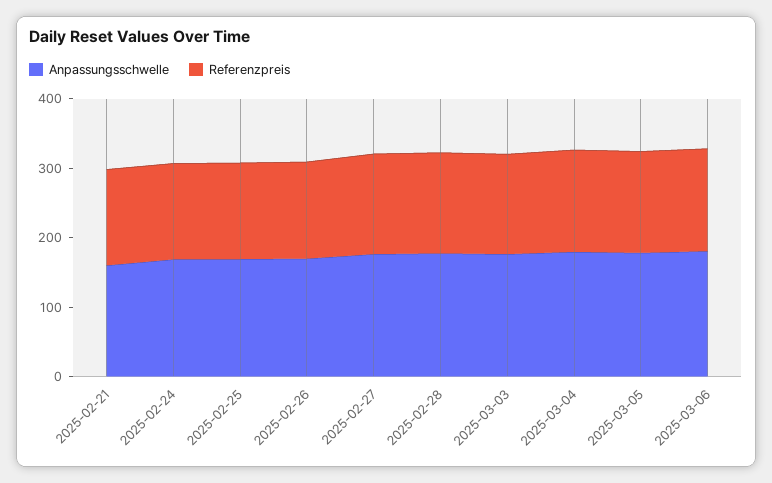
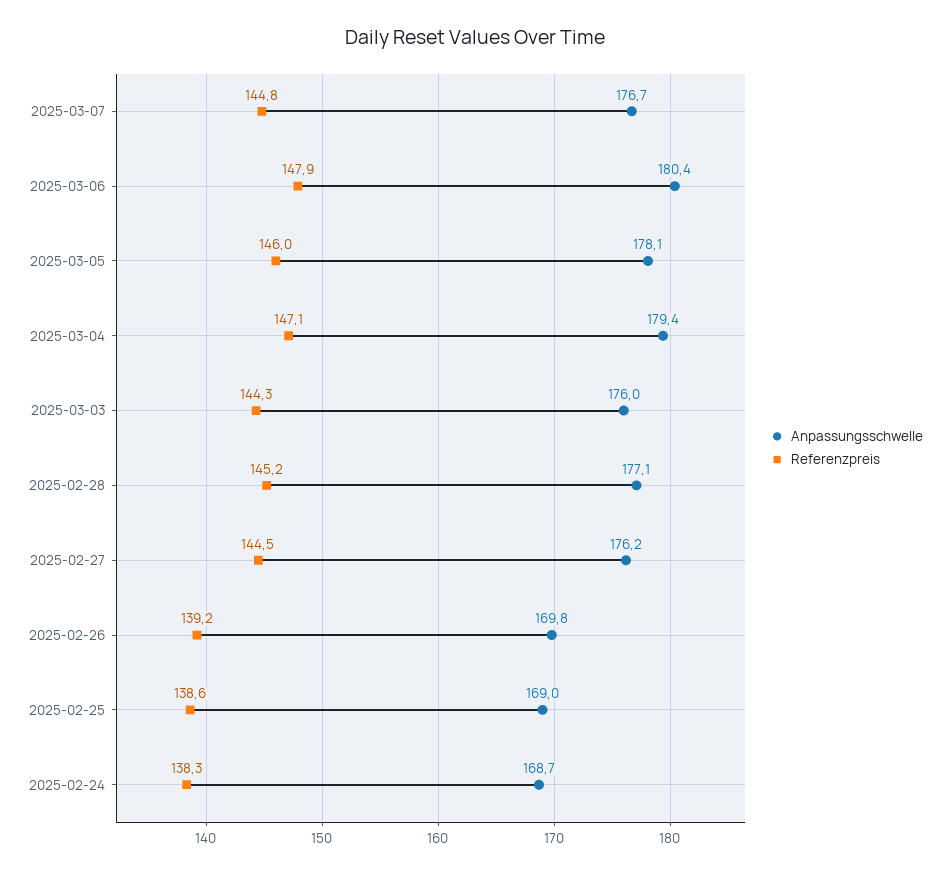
Anpassungsschwelle, 2025-02-21: 160 -> none
Referenzpreis, 2025-02-21: 140 -> none
Anpassungsschwelle, 2025-03-07: none -> 176.7
Referenzpreis, 2025-03-07: none -> 144.8

